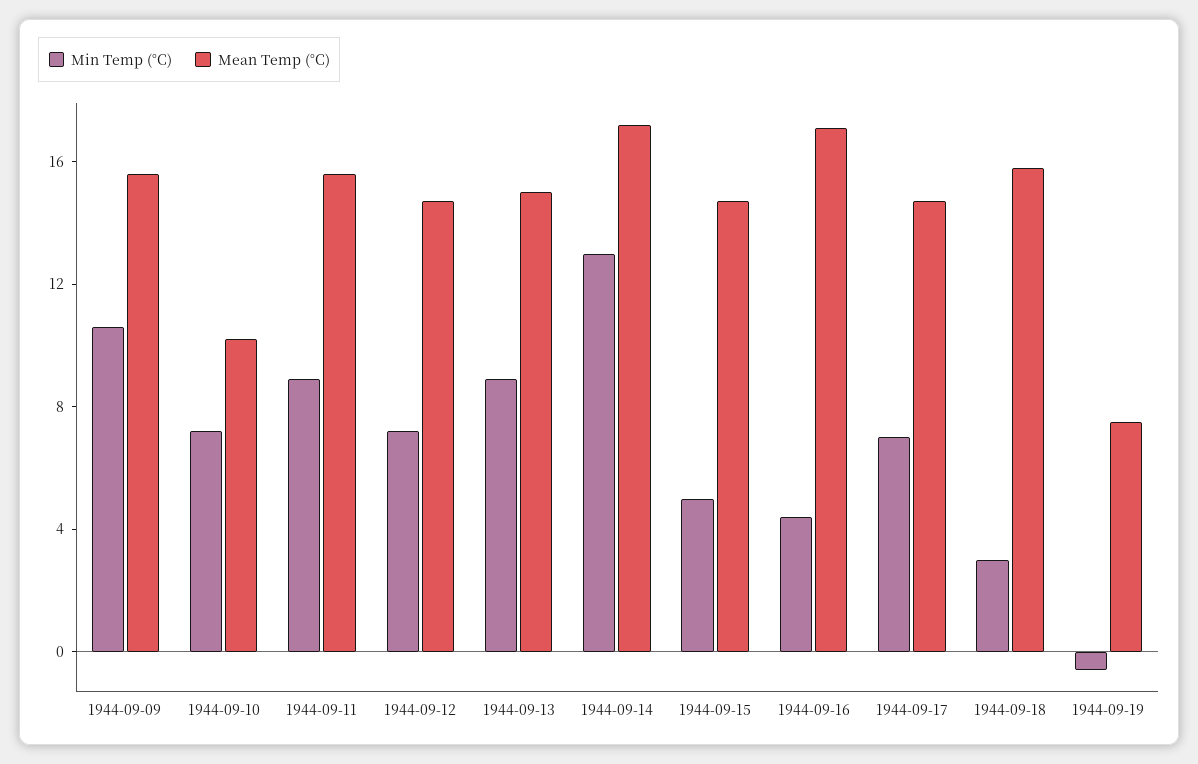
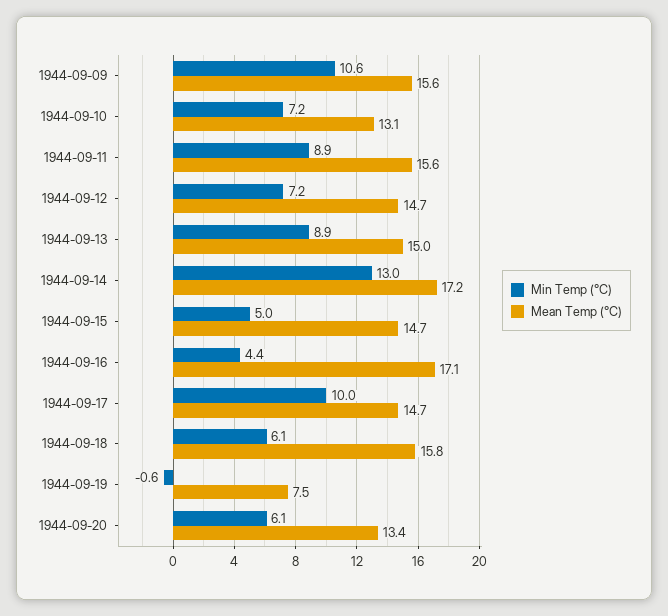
Mean Temp (°C), 1944-09-10: 10 -> 13.1
Min Temp (°C), 1944-09-17: 7 -> 10
Min Temp (°C), 1944-09-18: 3 -> 6.1
Min Temp (°C), 1944-09-20: none -> 6.1
Mean Temp (°C), 1944-09-20: none -> 13.4

